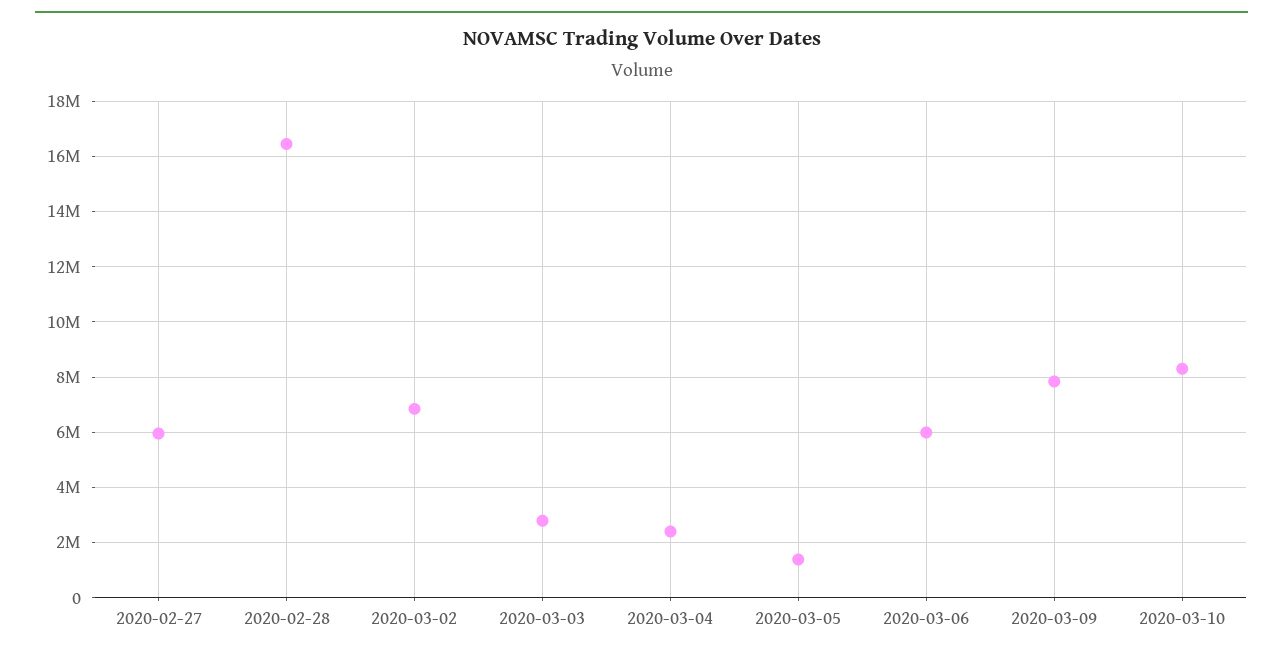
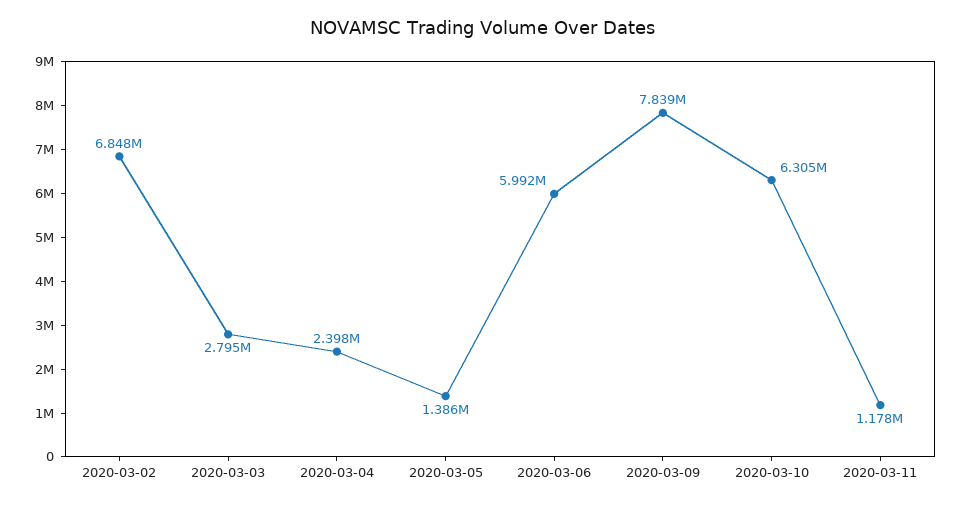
2020-02-27: 6000000 -> none
2020-02-28: 16500000 -> none
2020-03-10: 8250000 -> 6305000
2020-03-11: none -> 1178000

